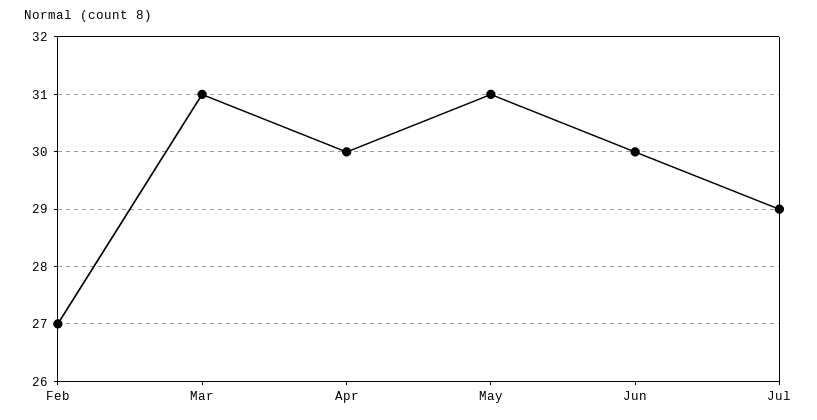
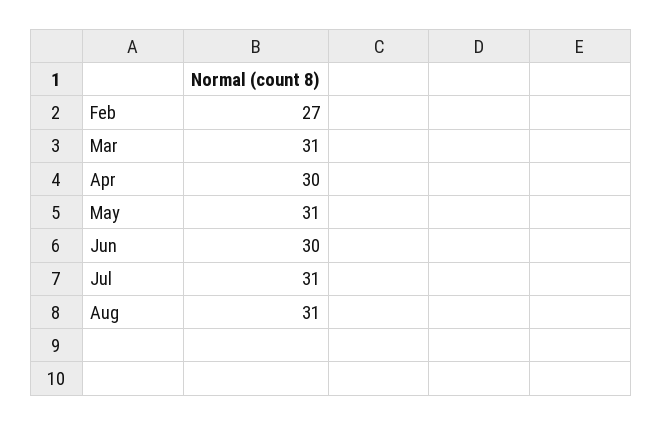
Jul: 29 -> 31
Aug: none -> 31

